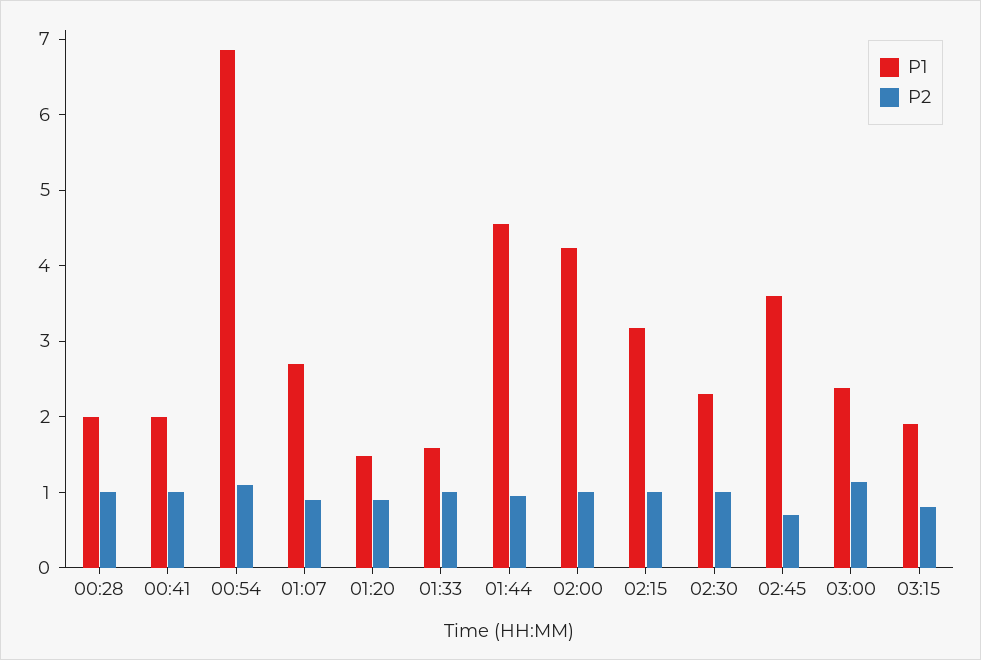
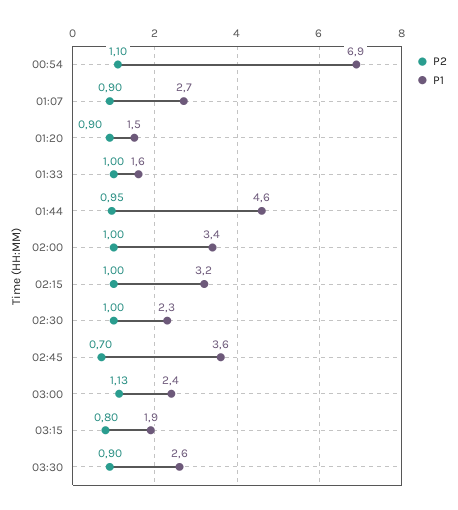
P1, 00:28: 2 -> none
P2, 00:28: 1 -> none
P1, 00:41: 2 -> none
P2, 00:41: 1 -> none
P1, 02:00: 4.2 -> 3.4
P2, 03:30: none -> 0.9
P1, 03:30: none -> 2.6

